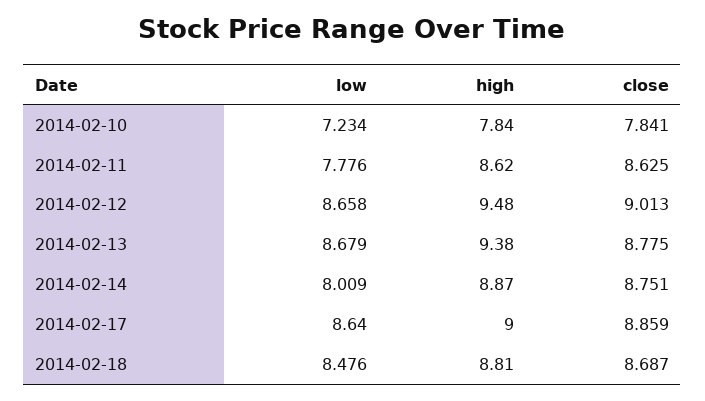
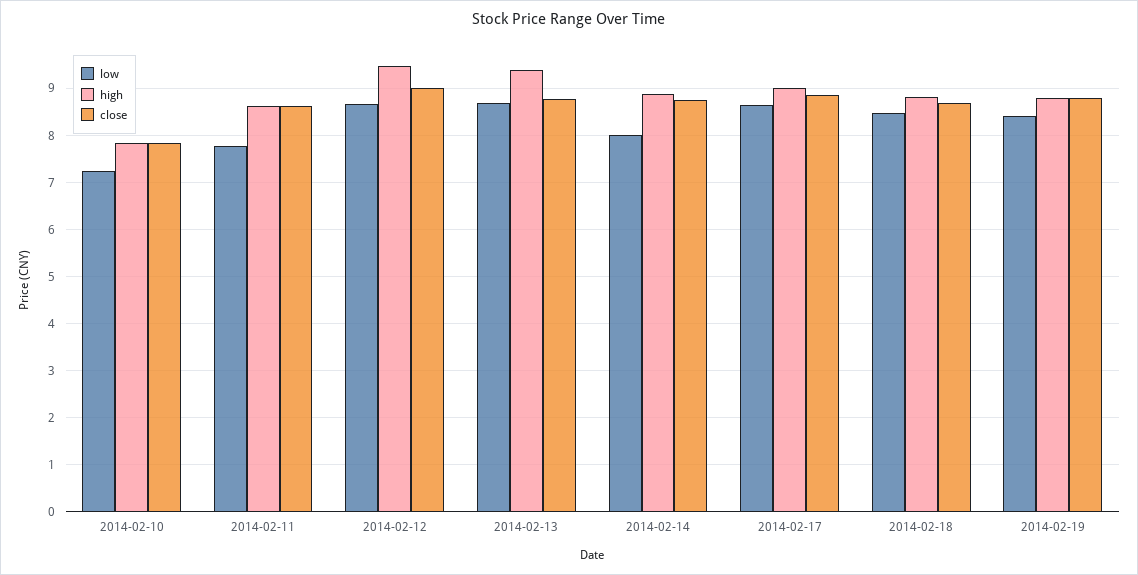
low, 2014-02-19: none -> 8.4
high, 2014-02-19: none -> 8.8
close, 2014-02-19: none -> 8.8

